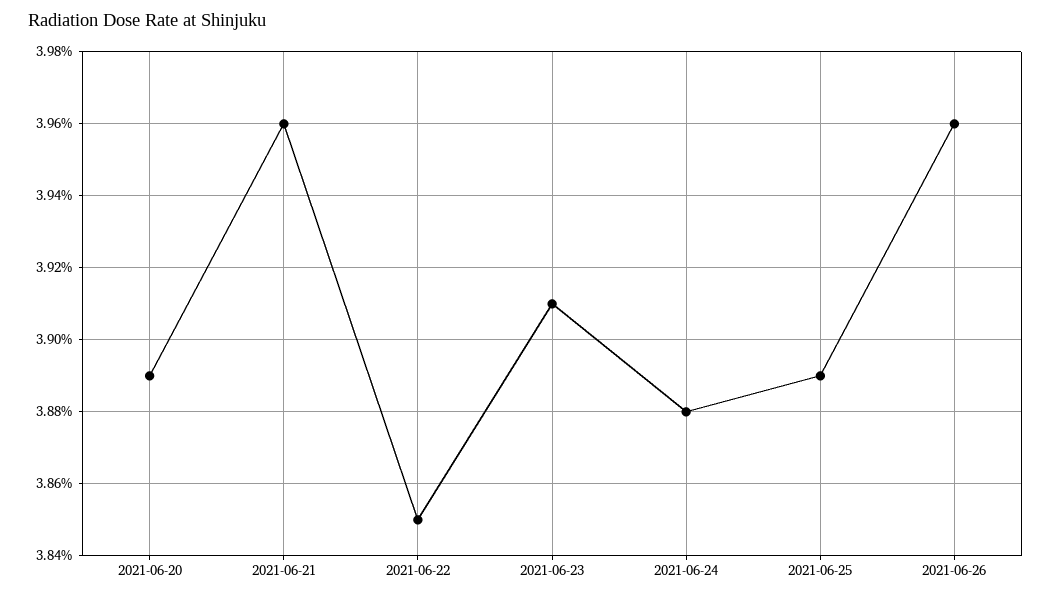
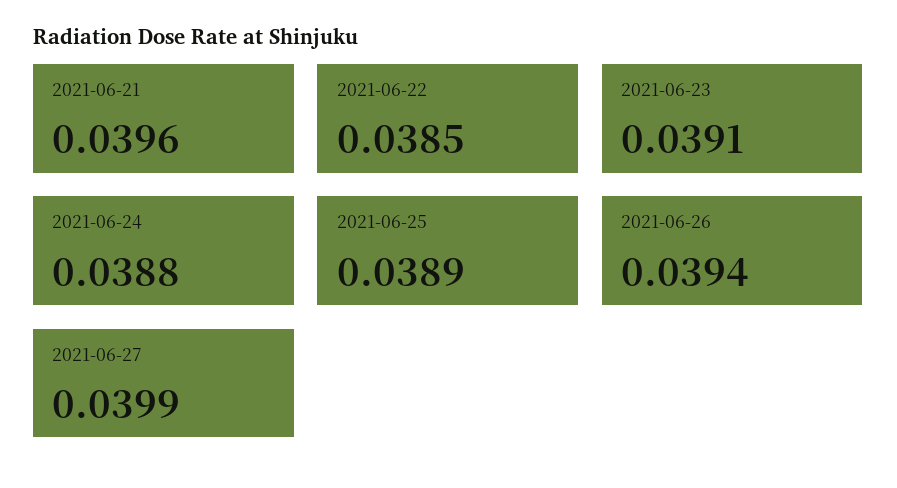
2021-06-20: 0.0389 -> none
2021-06-26: 0.0396 -> 0.0394
2021-06-27: none -> 0.0399

